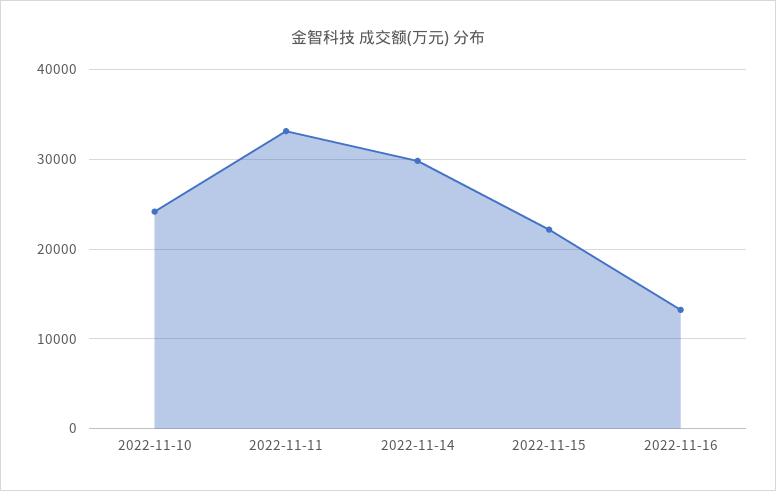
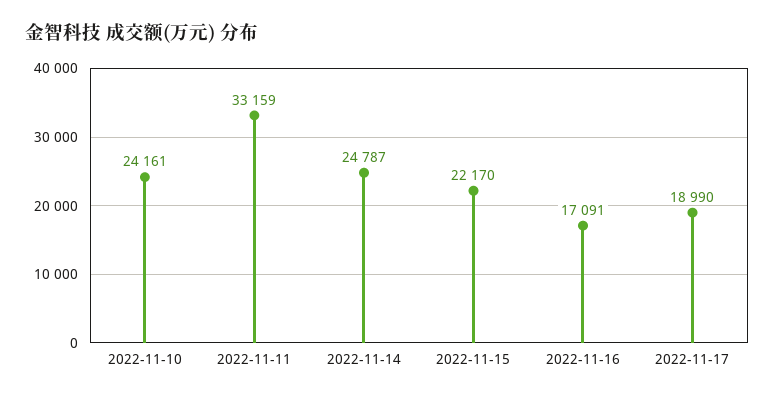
2022-11-14: 30000 -> 24787
2022-11-16: 13000 -> 17091
2022-11-17: none -> 18990

